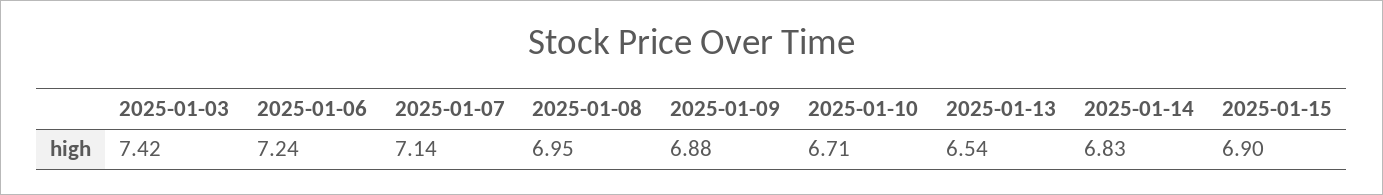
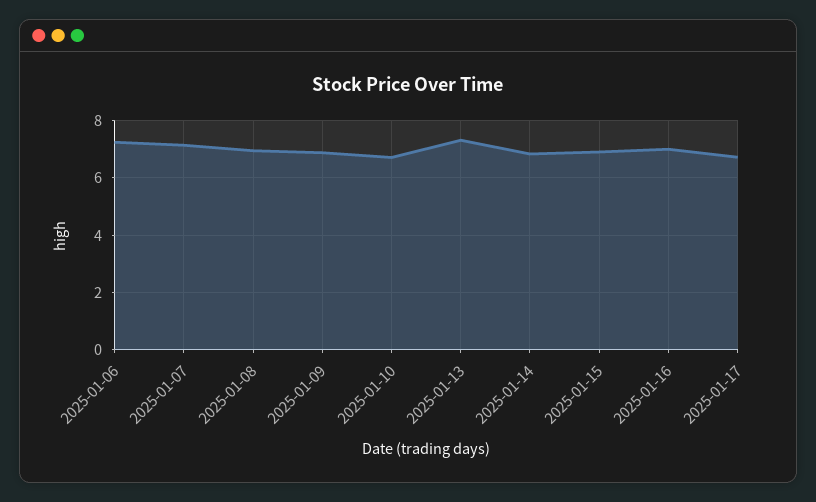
2025-01-03: 7.42 -> none
2025-01-13: 6.54 -> 7.25
2025-01-16: none -> 7
2025-01-17: none -> 6.75

